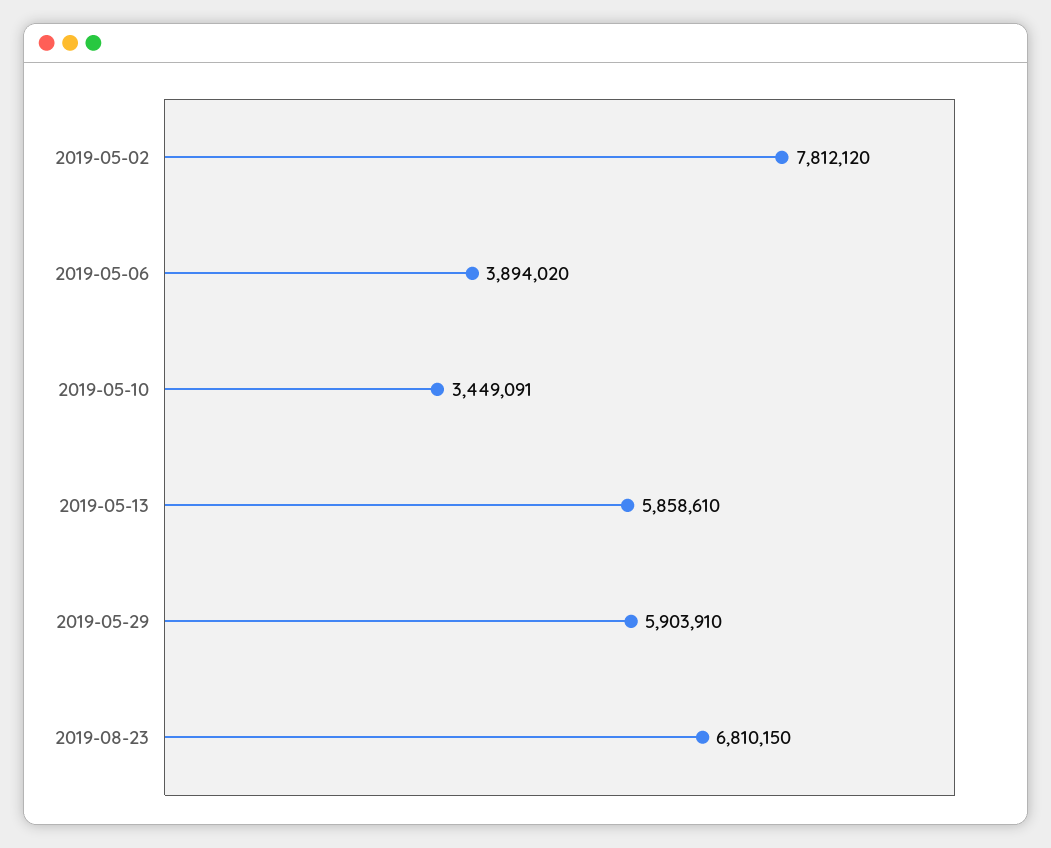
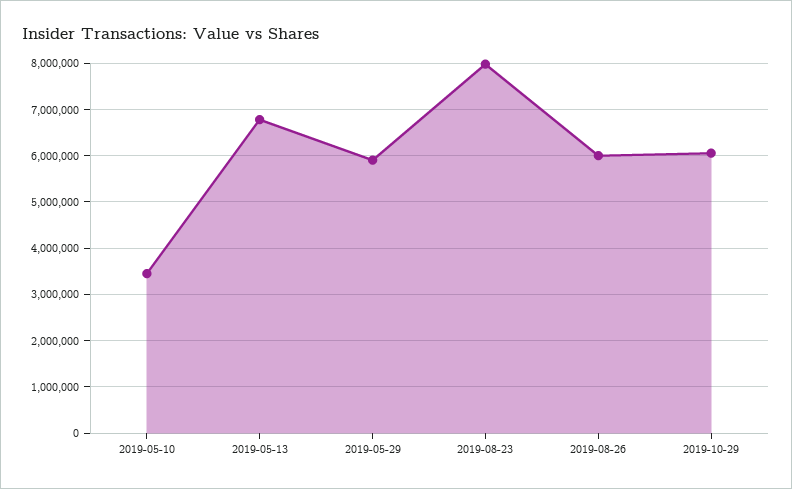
2019-05-02: 7812120 -> none
2019-05-06: 3894020 -> none
2019-05-13: 5858610 -> 6800000
2019-08-23: 6810150 -> 8000000
2019-08-26: none -> 6000000
2019-10-29: none -> 6000000

